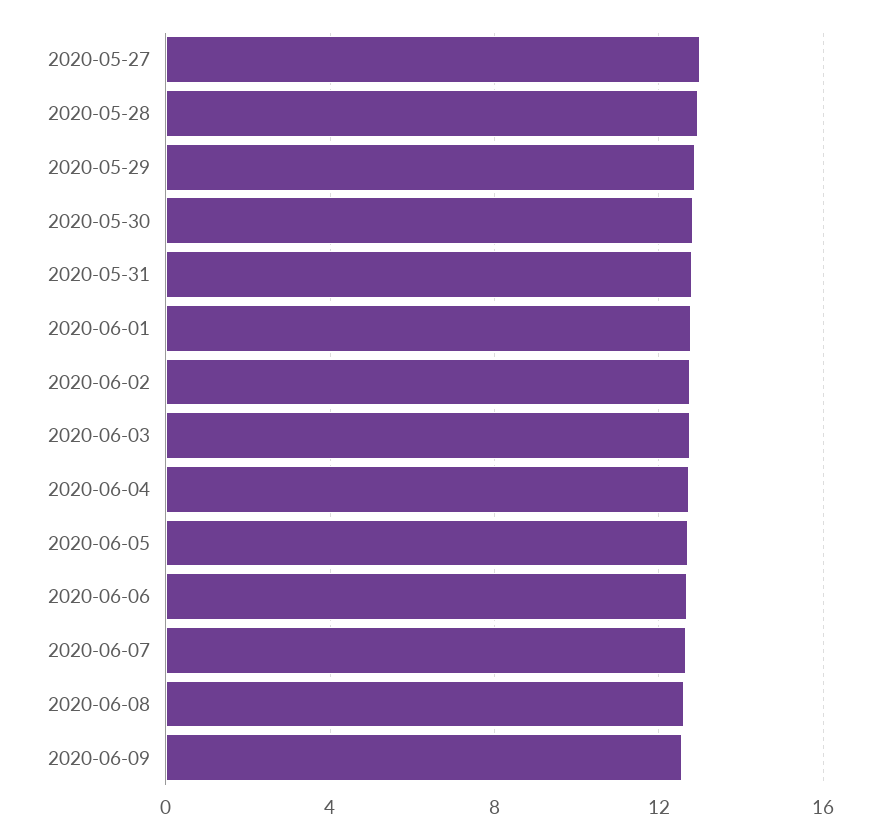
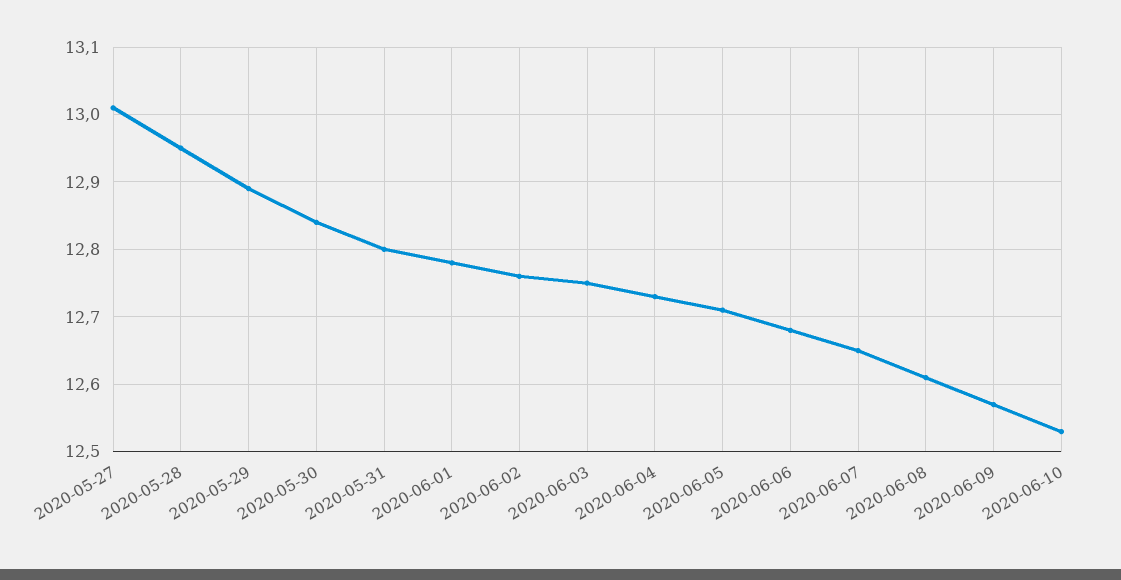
2020-06-10: none -> 12.53

